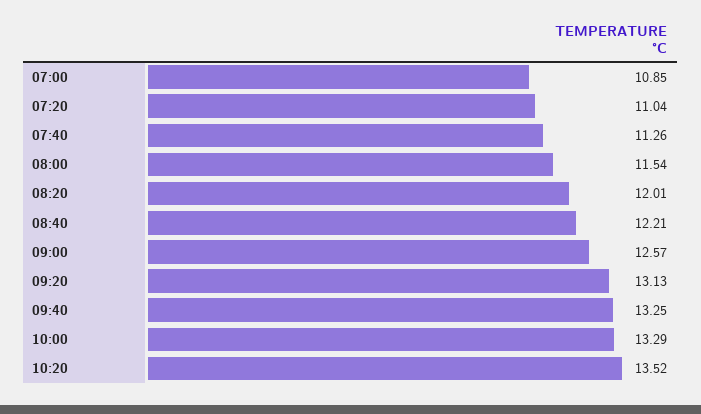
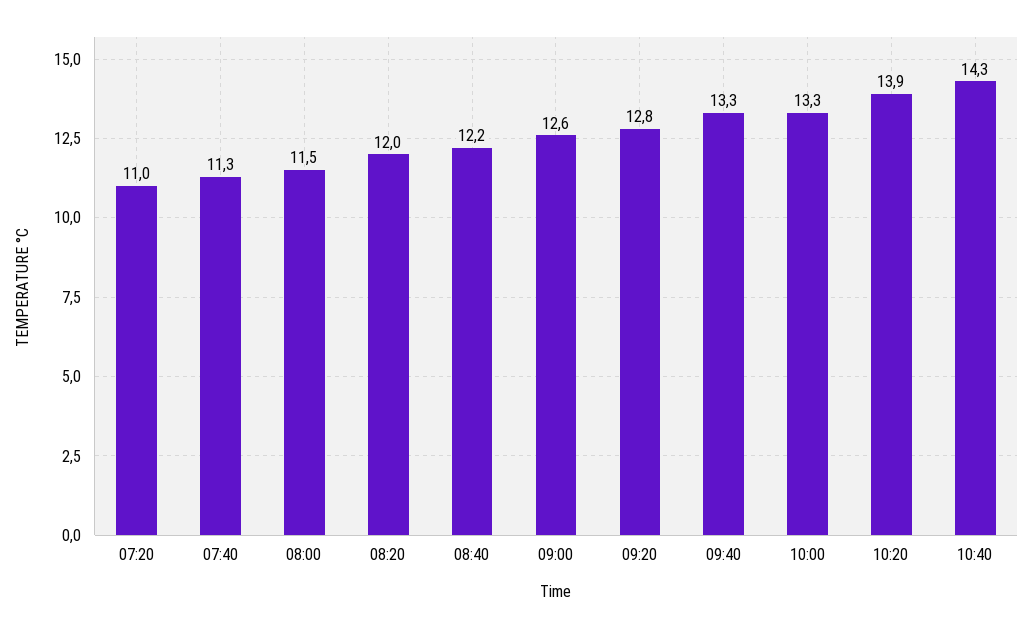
07:00: 10.85 -> none
09:20: 13.13 -> 12.8
10:20: 13.52 -> 13.9
10:40: none -> 14.3

